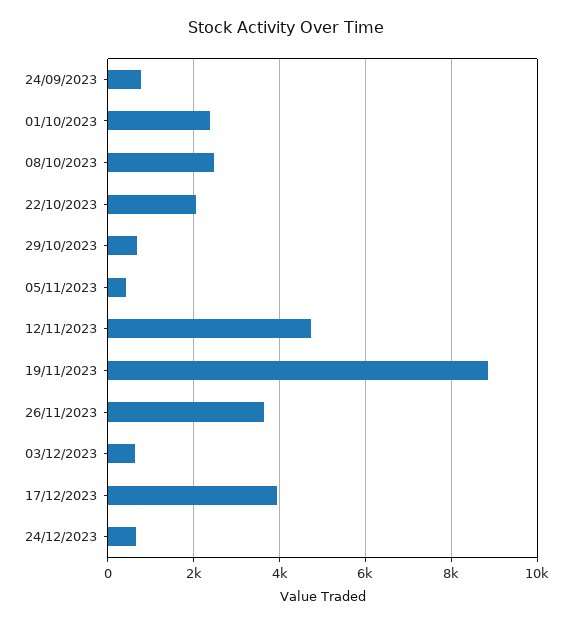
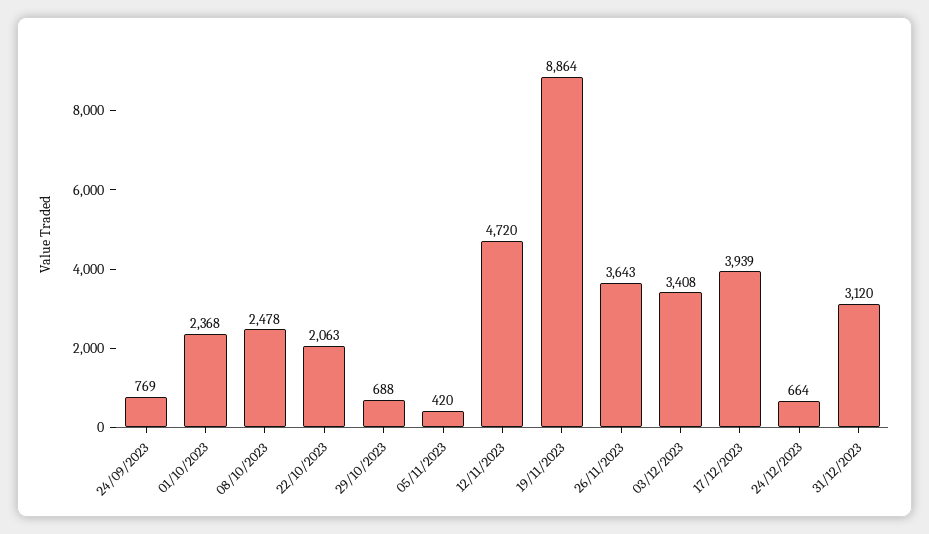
03/12/2023: 600 -> 3408
31/12/2023: none -> 3120

